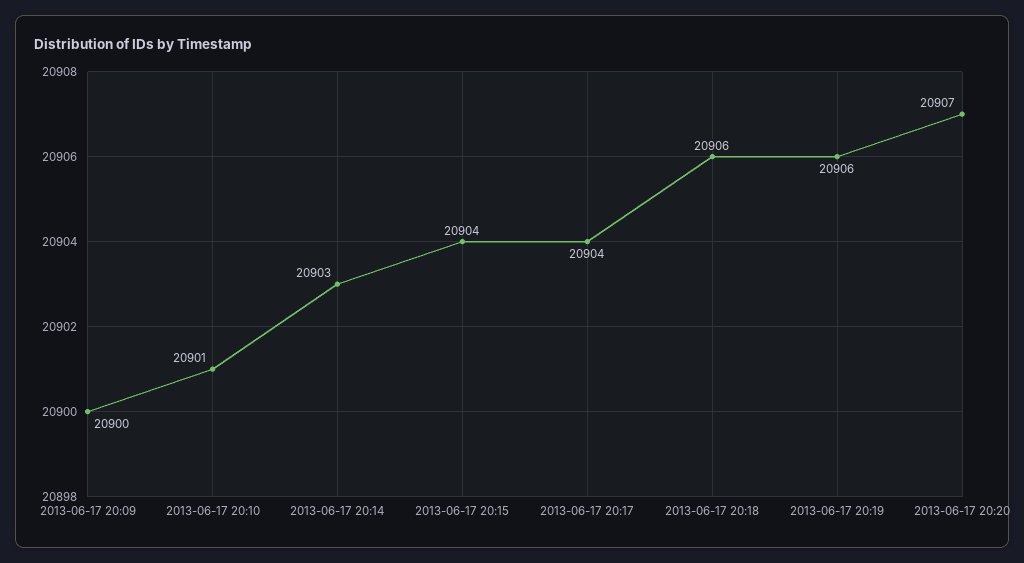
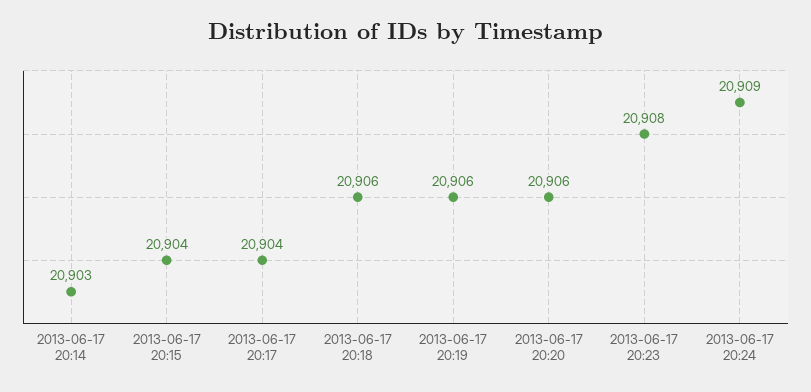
2013-06-17 20:09: 20900 -> none
2013-06-17 20:10: 20901 -> none
2013-06-17 20:20: 20907 -> 20906
2013-06-17 20:23: none -> 20908
2013-06-17 20:24: none -> 20909

